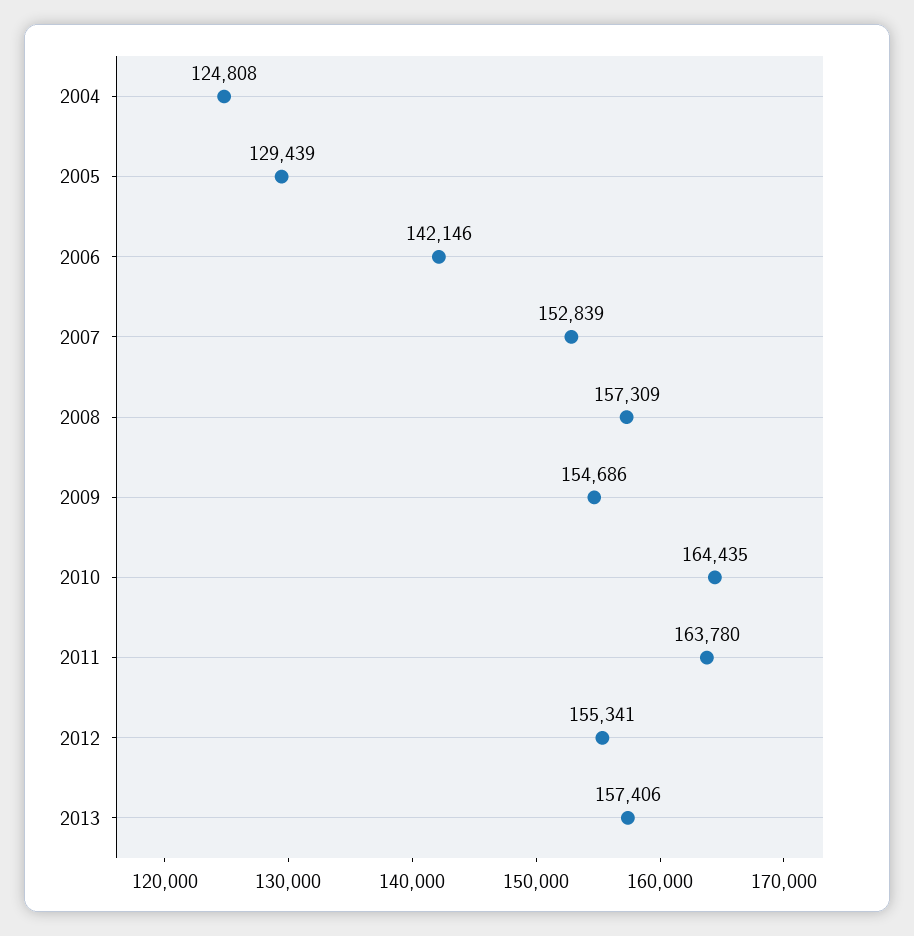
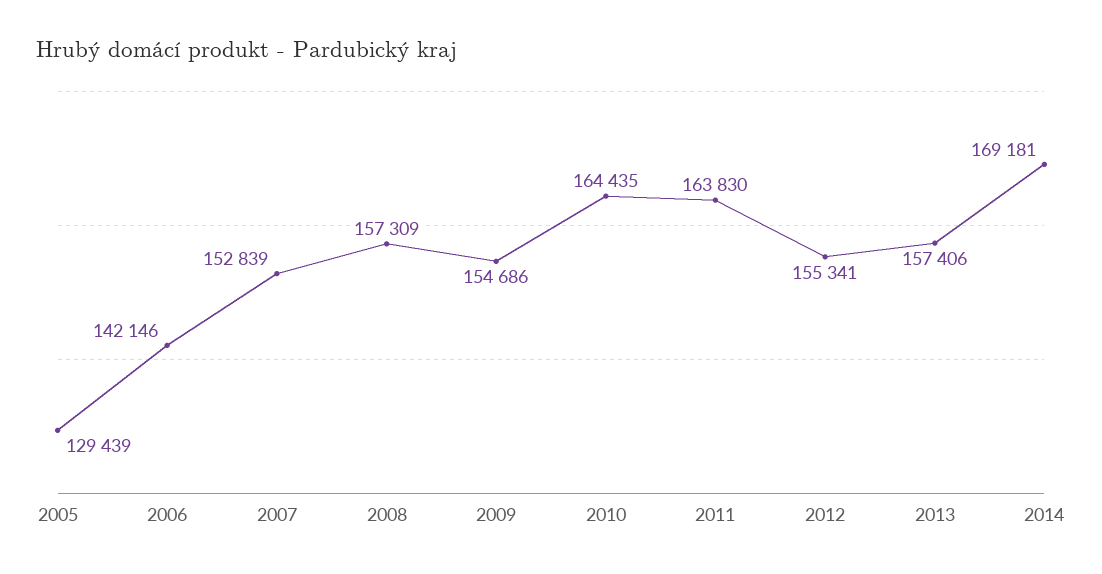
2004: 124808 -> none
2011: 163780 -> 163830
2014: none -> 169181

